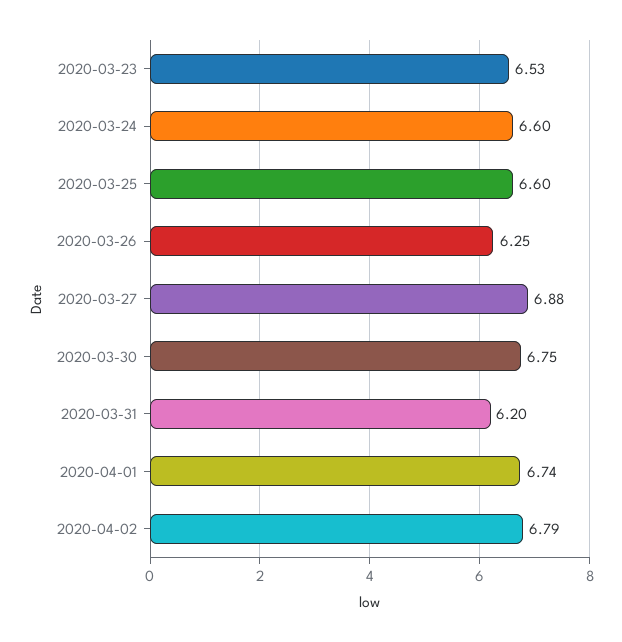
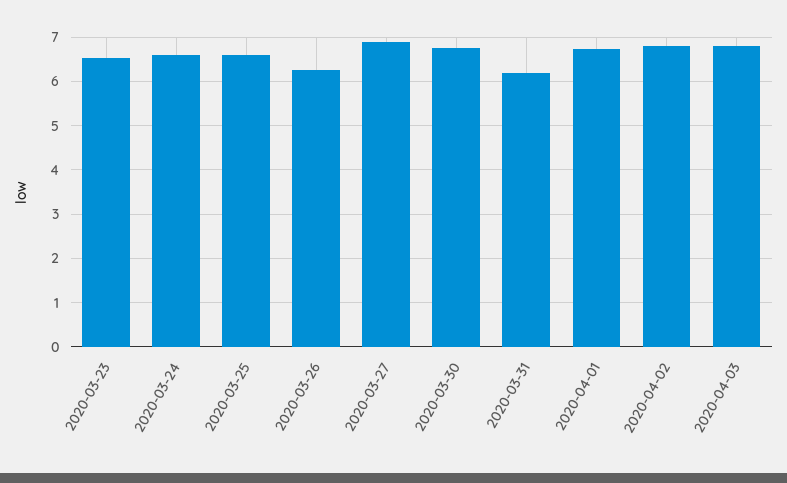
2020-04-03: none -> 6.8

